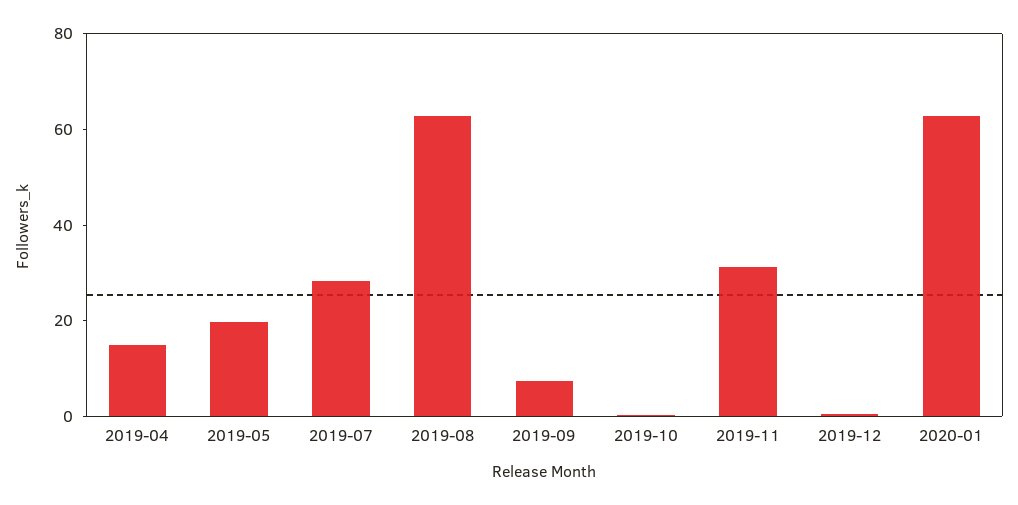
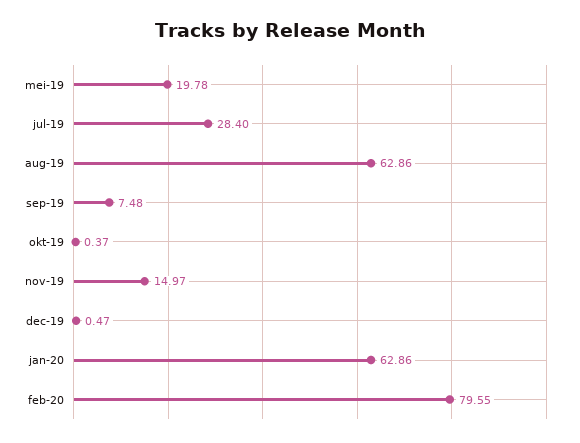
2019-04: 15 -> none
2019-11: 30 -> 14.97
feb-20: none -> 79.55

